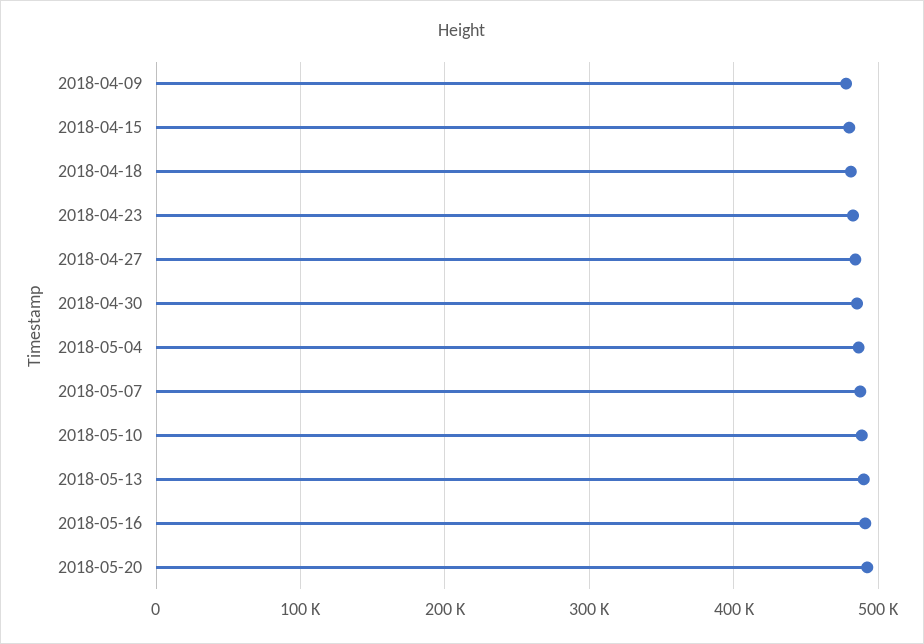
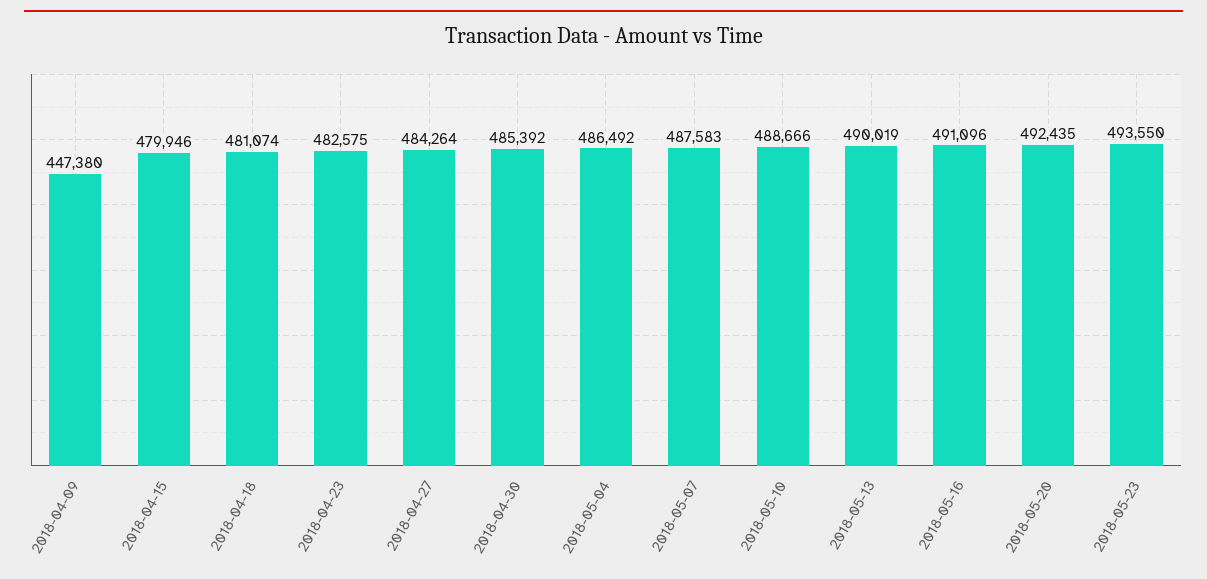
2018-04-09: 480000 -> 447380
2018-05-23: none -> 493550

